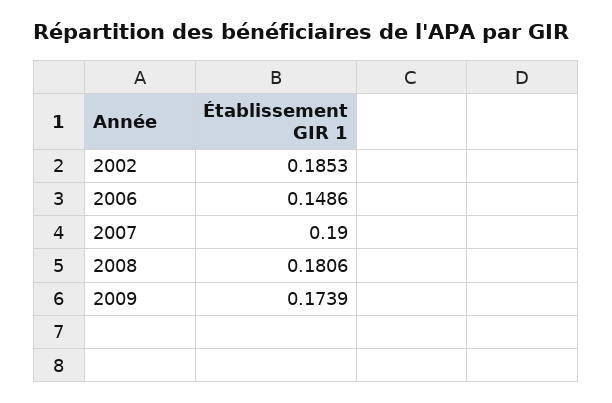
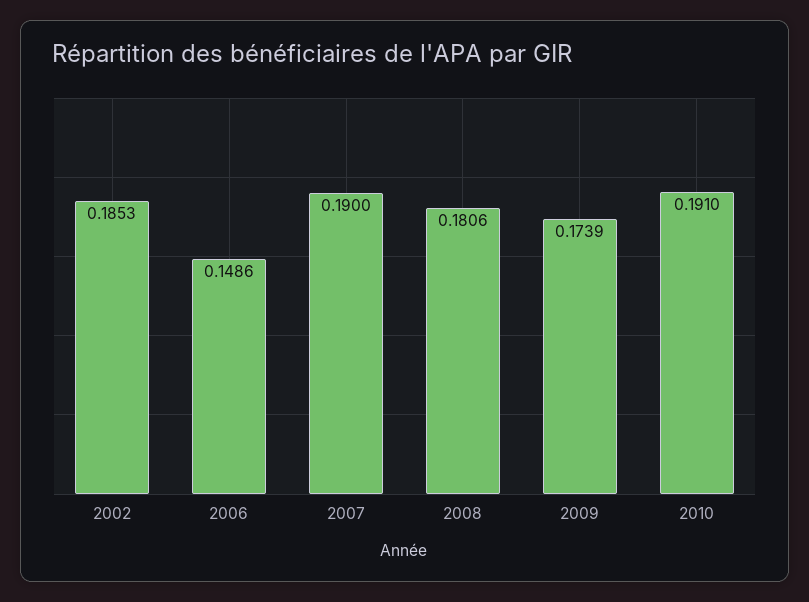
2010: none -> 0.191

